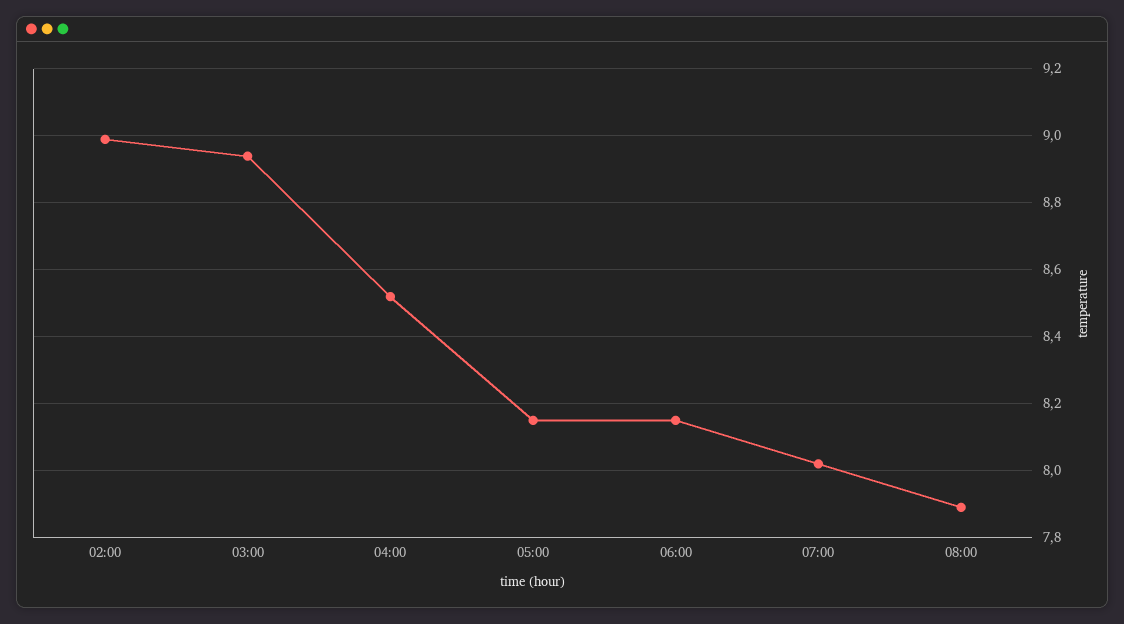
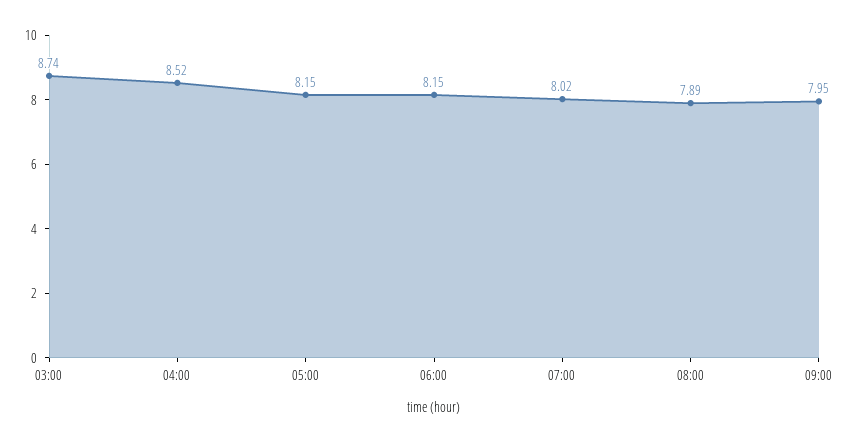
02:00: 9 -> none
03:00: 8.95 -> 8.74
09:00: none -> 7.95

